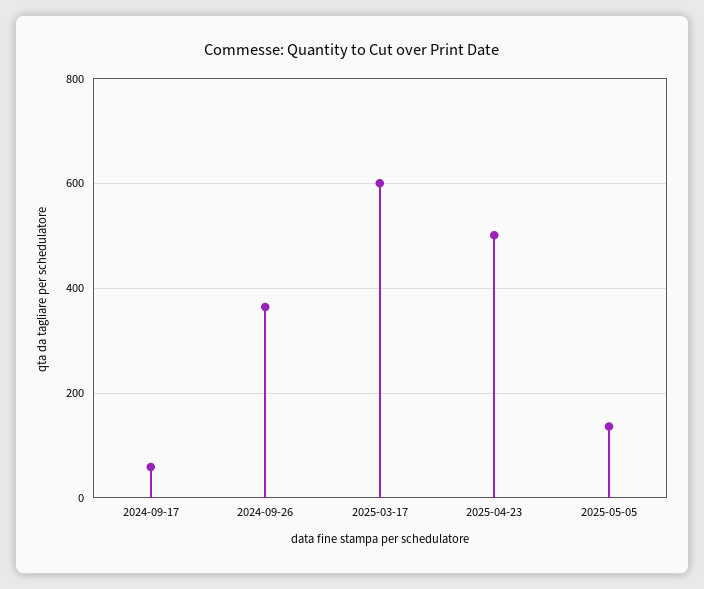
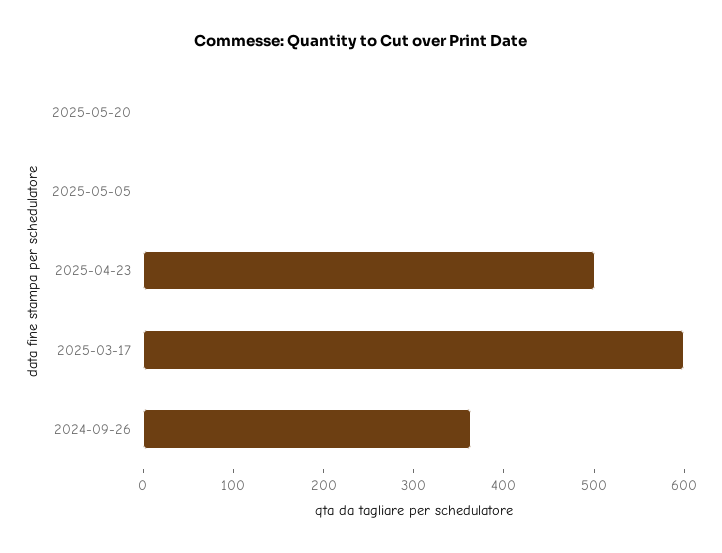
2024-09-17: 60 -> none
2025-05-05: 140 -> 0
2025-05-20: none -> 0

